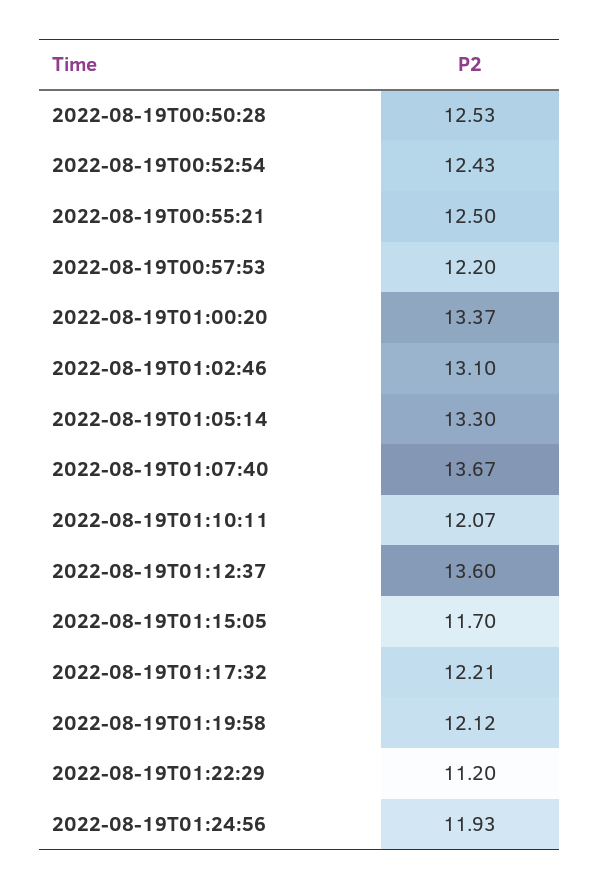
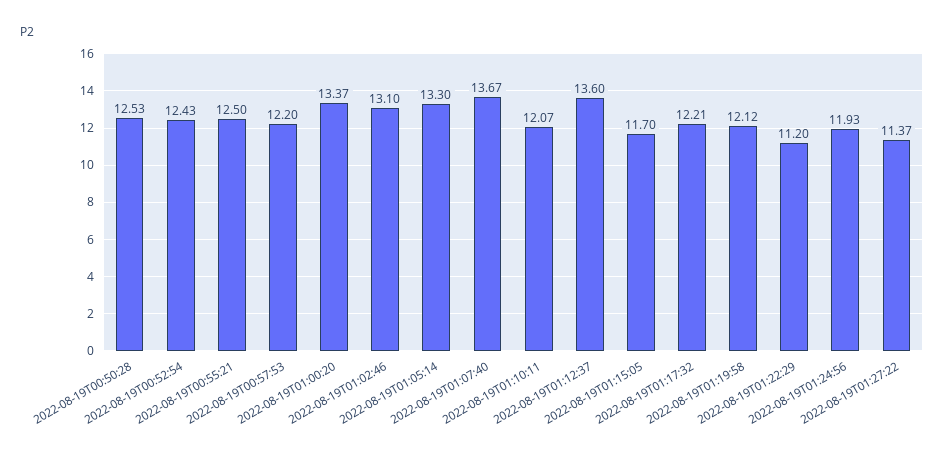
2022-08-19T01:27:22: none -> 11.37

